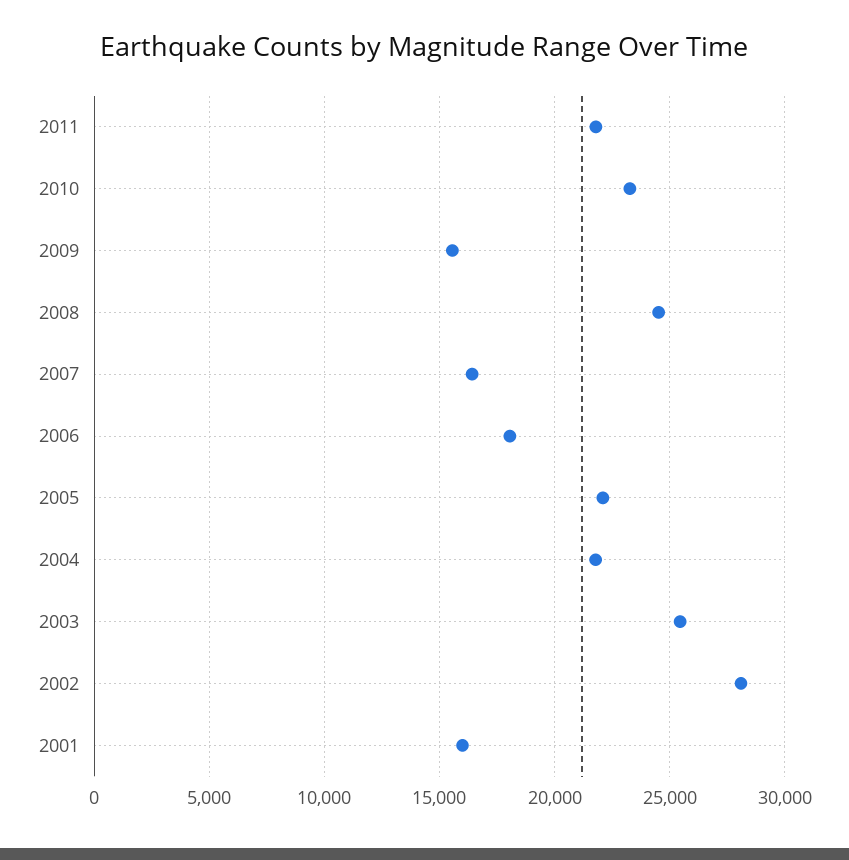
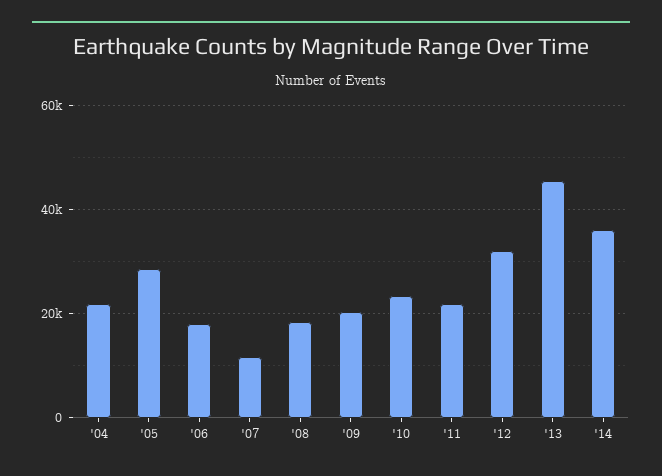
2009: 15500 -> 20000
2008: 24500 -> 18000
2007: 16500 -> 12000
2005: 22000 -> 28000
2003: 25500 -> none
2002: 28000 -> none
2001: 16000 -> none
'12: none -> 32000
'13: none -> 46000
'14: none -> 36000

